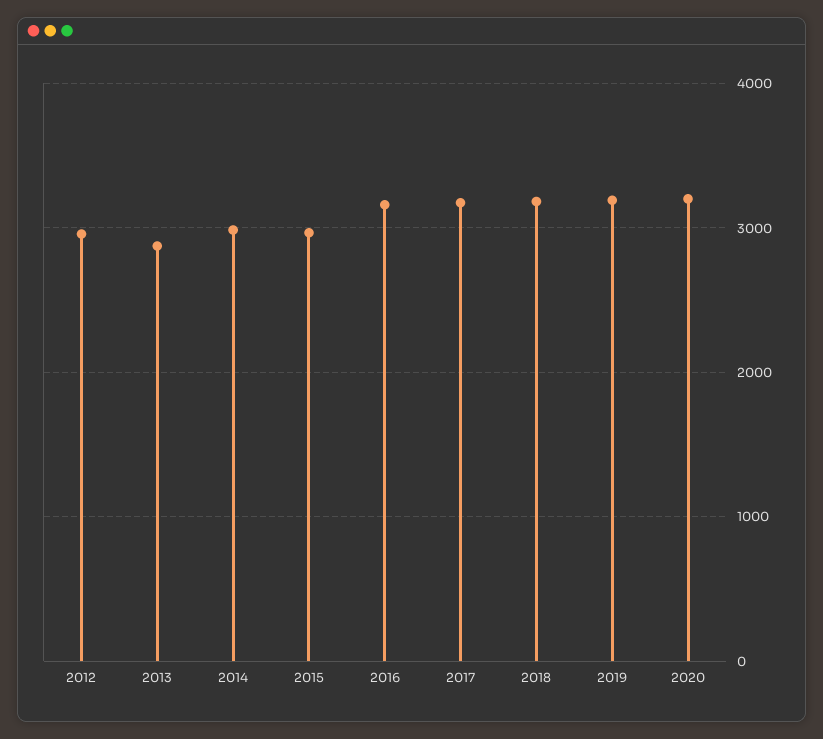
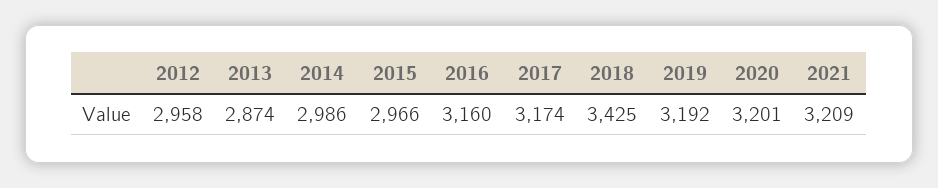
2018: 3200 -> 3425
2021: none -> 3209

